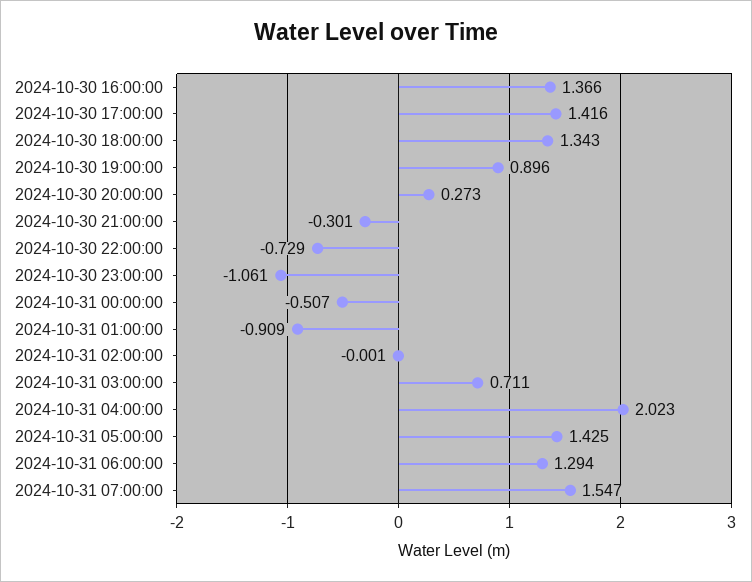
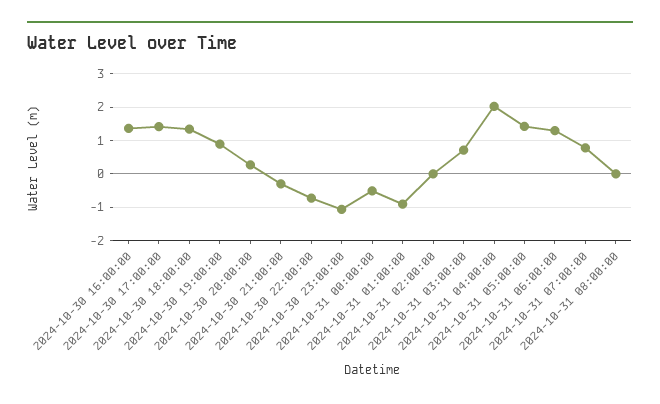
2024-10-31 07:00:00: 1.547 -> 0.8
2024-10-31 08:00:00: none -> 0

